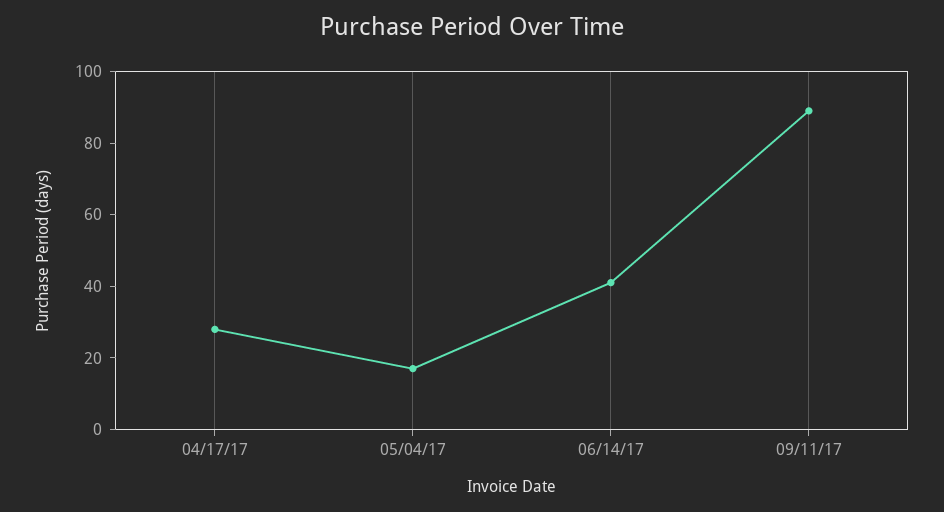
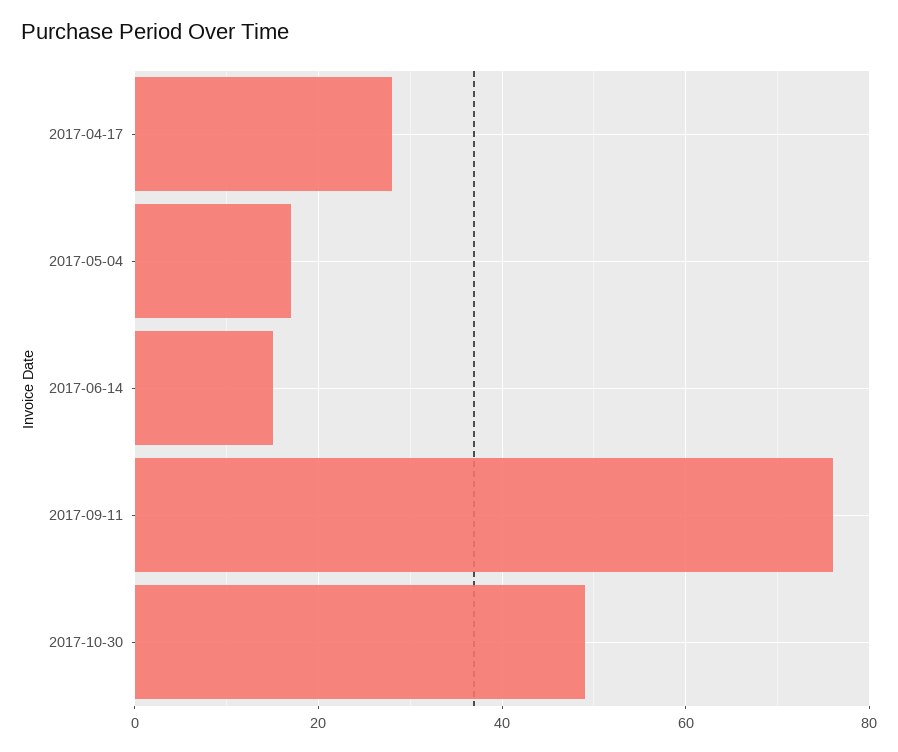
06/14/17: 40 -> 15
09/11/17: 90 -> 75
2017-10-30: none -> 50

